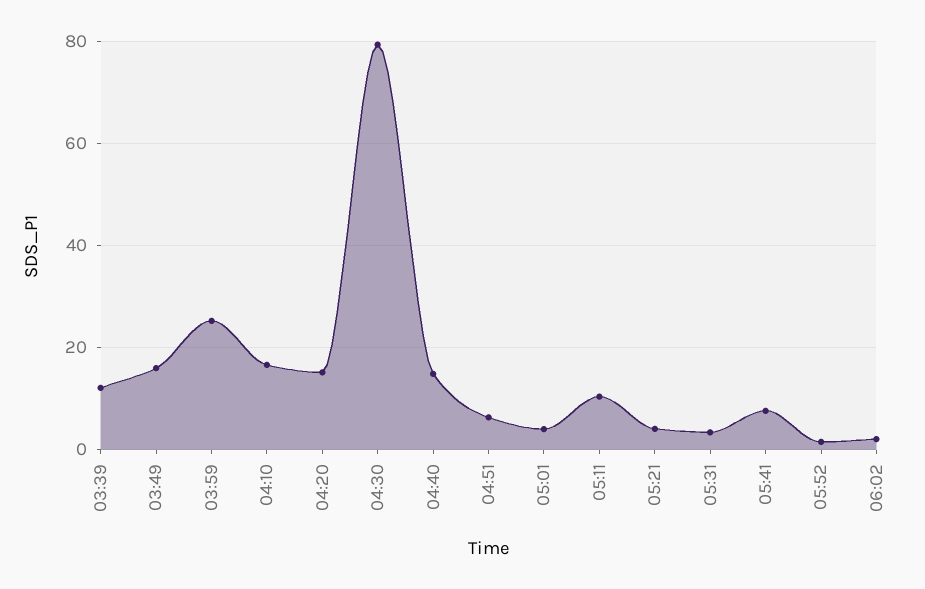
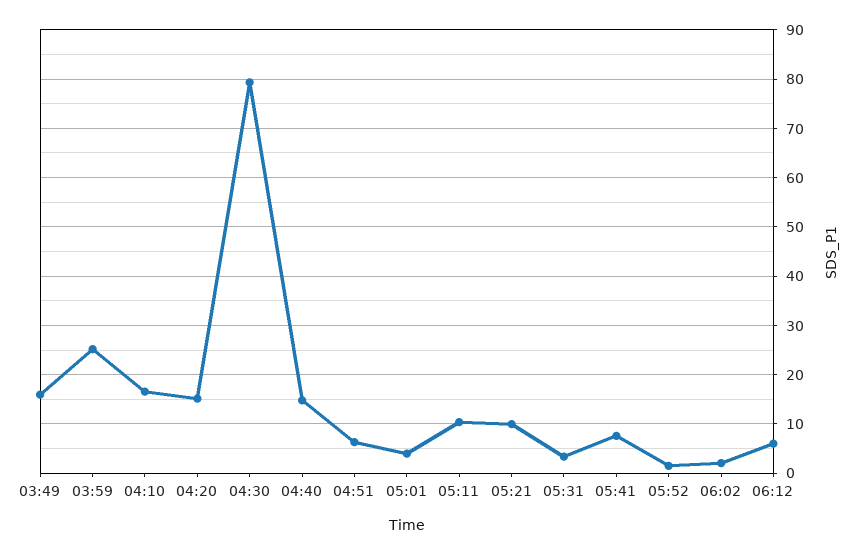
03:39: 12 -> none
05:21: 4 -> 10
06:12: none -> 6

